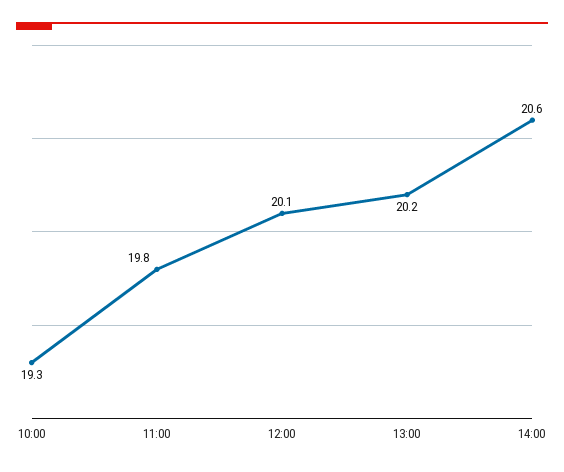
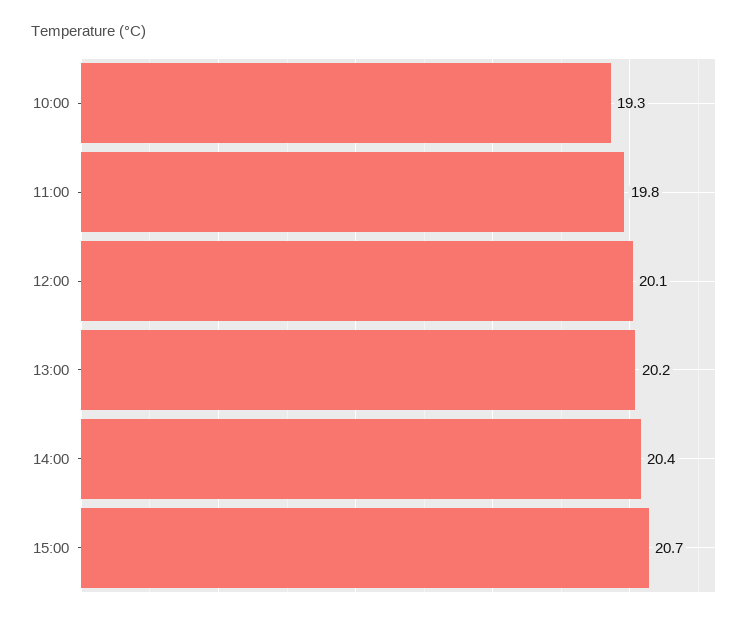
14:00: 20.6 -> 20.4
15:00: none -> 20.7

